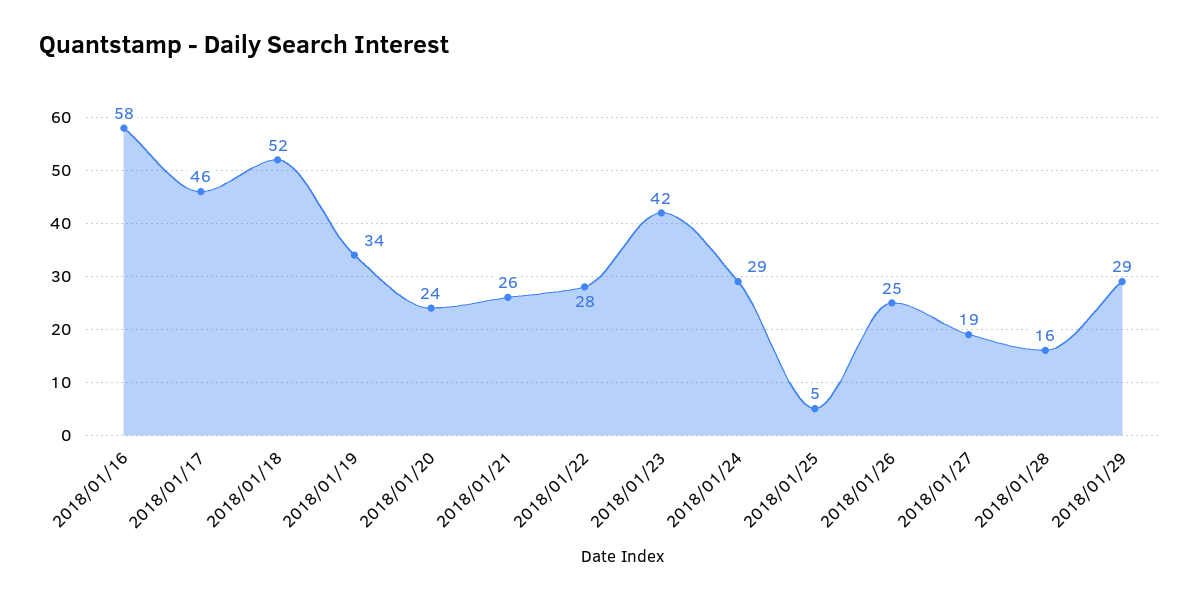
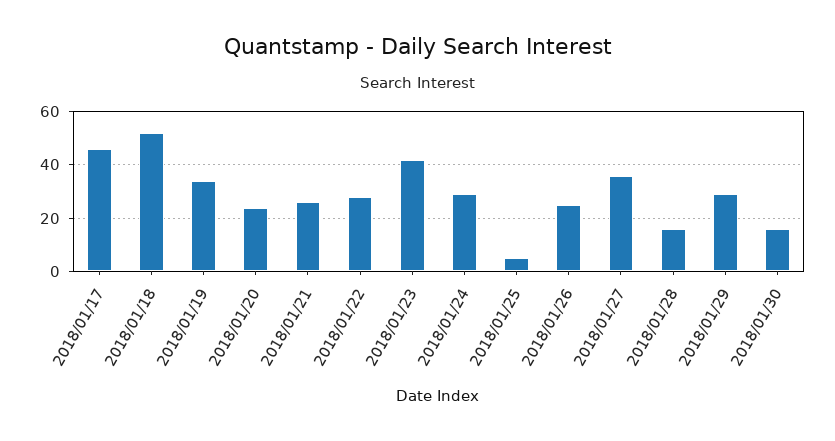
2018/01/16: 58 -> none
2018/01/27: 19 -> 35
2018/01/30: none -> 15

